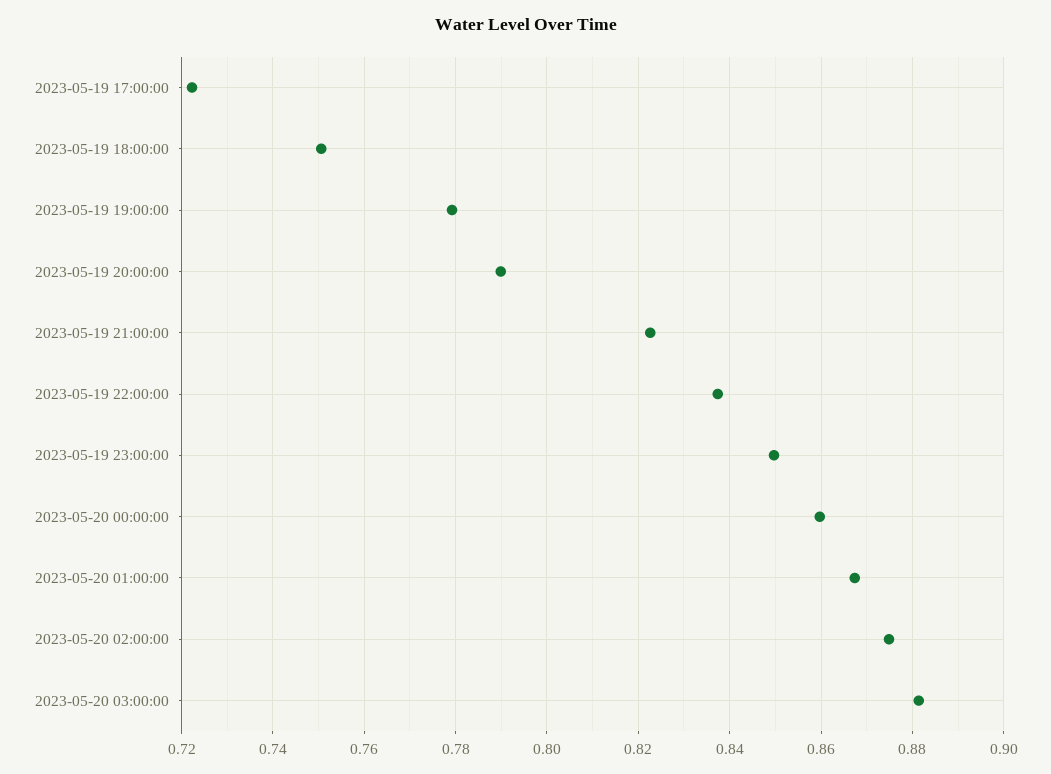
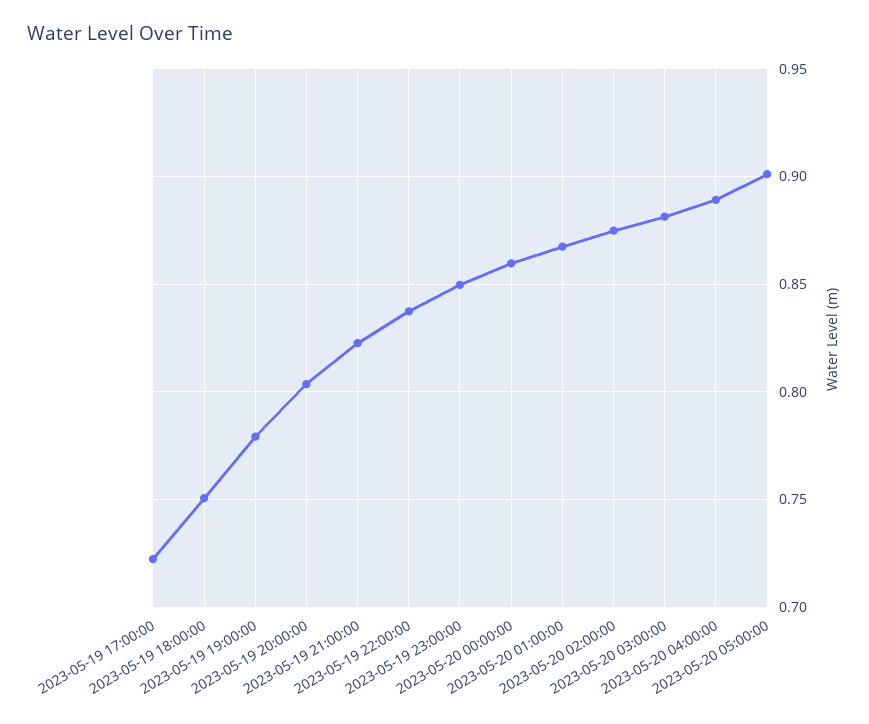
2023-05-19 20:00:00: 0.79 -> 0.805
2023-05-20 04:00:00: none -> 0.89
2023-05-20 05:00:00: none -> 0.9

